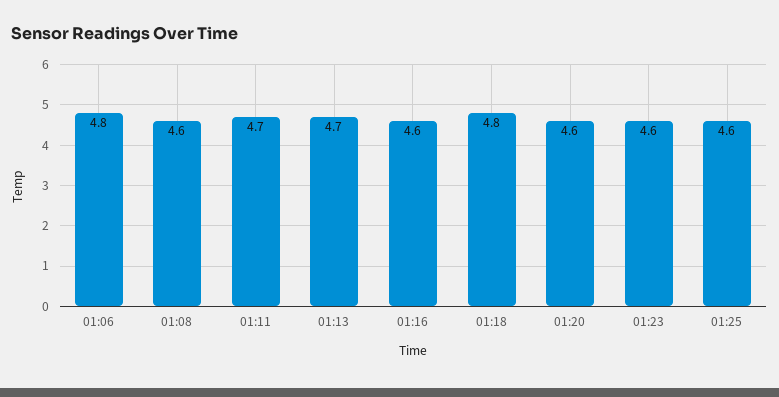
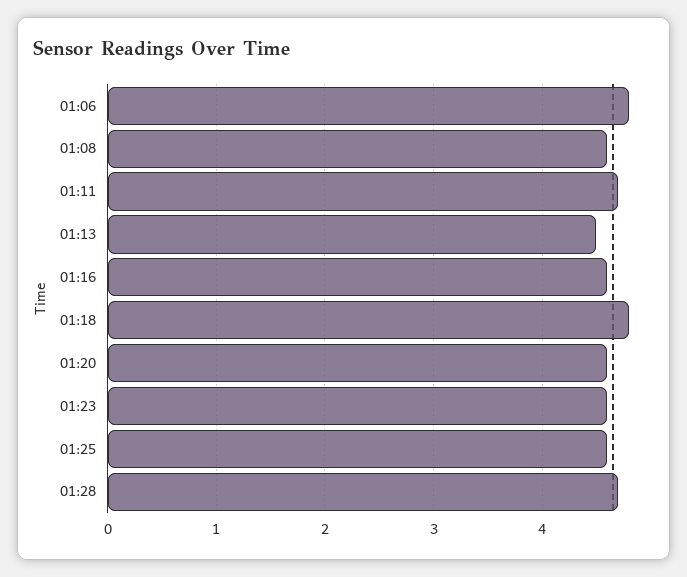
01:13: 4.7 -> 4.5
01:28: none -> 4.7

